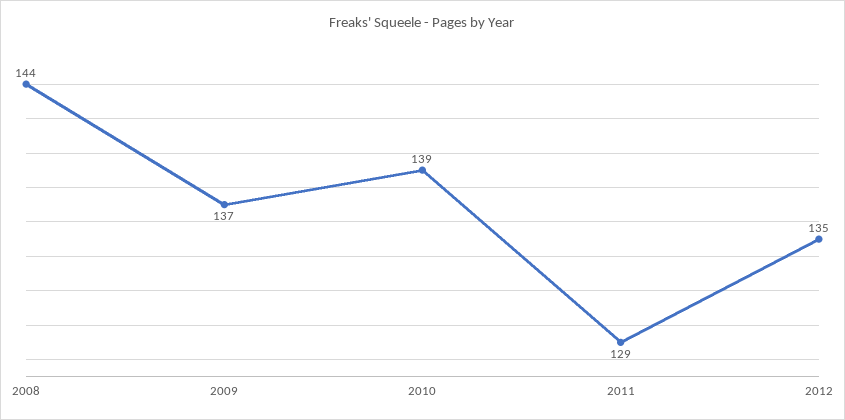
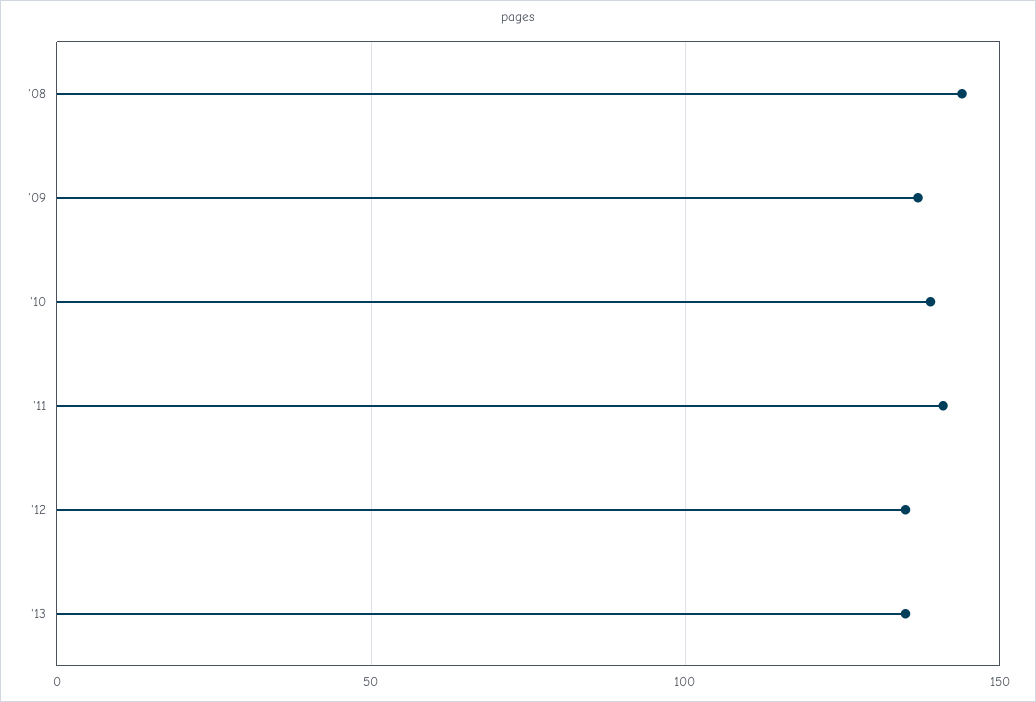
2011: 129 -> 140
'13: none -> 135

